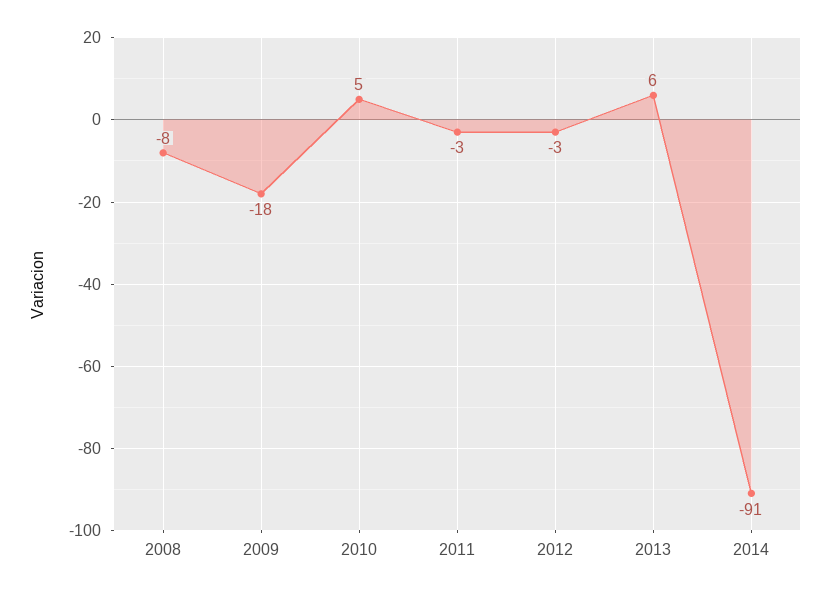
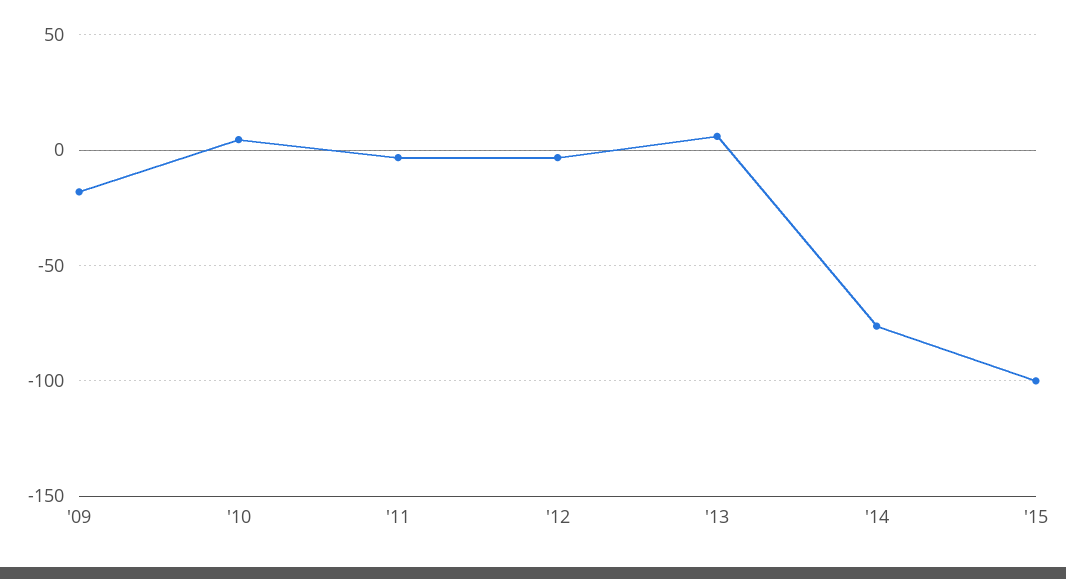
2008: -8 -> none
2014: -91 -> -75
'15: none -> -100

